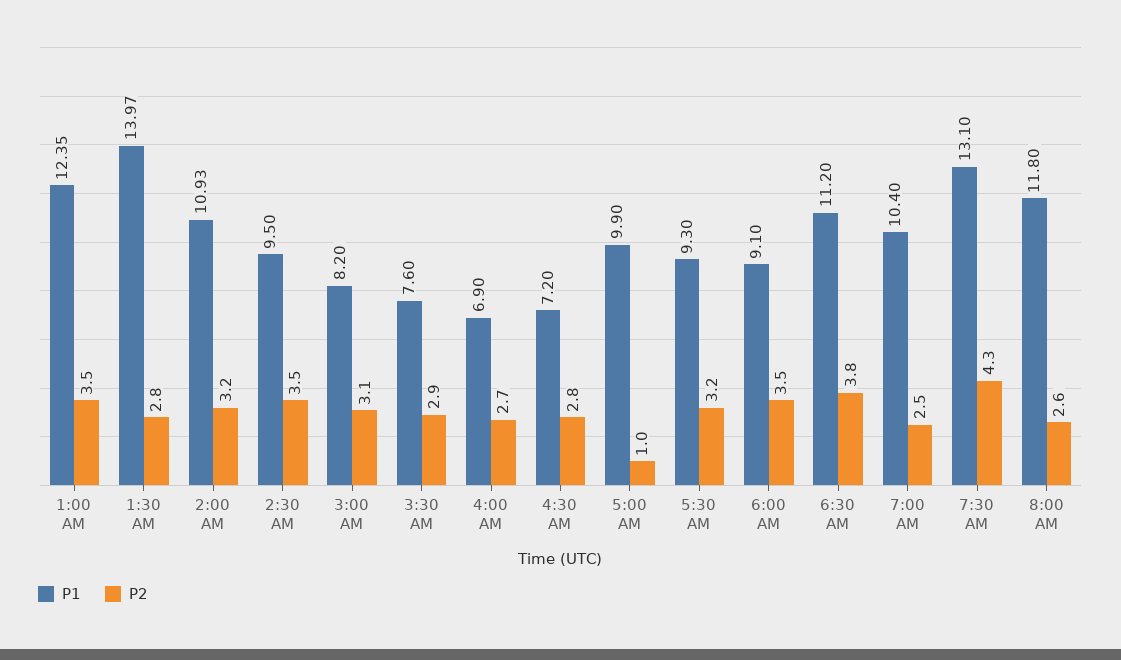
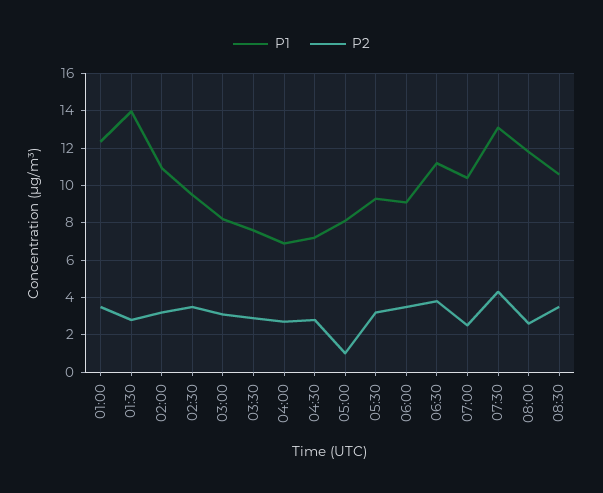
P1, 5:00 AM: 9.9 -> 8
P1, 08:30: none -> 10.5
P2, 08:30: none -> 3.5

